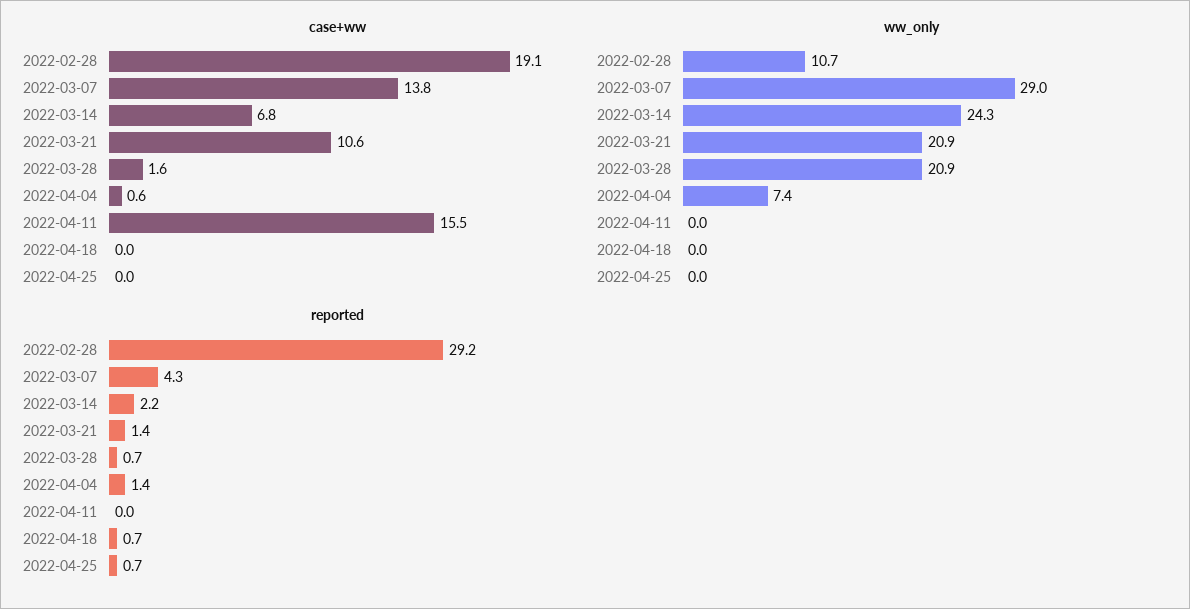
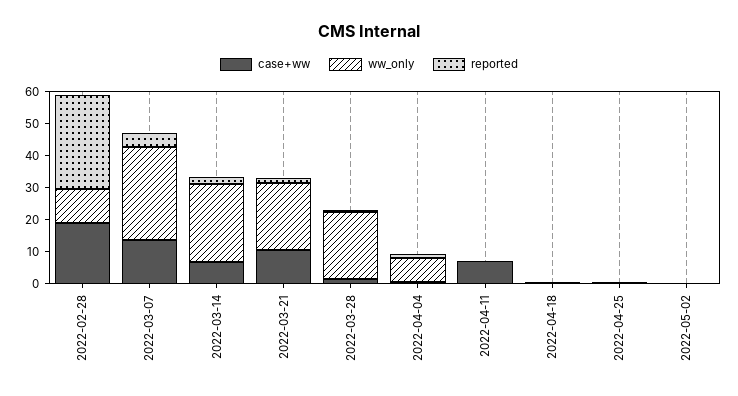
case+ww, 2022-04-11: 15.5 -> 7.5
case+ww, 2022-05-02: none -> 0
ww_only, 2022-05-02: none -> 0
reported, 2022-05-02: none -> 0

